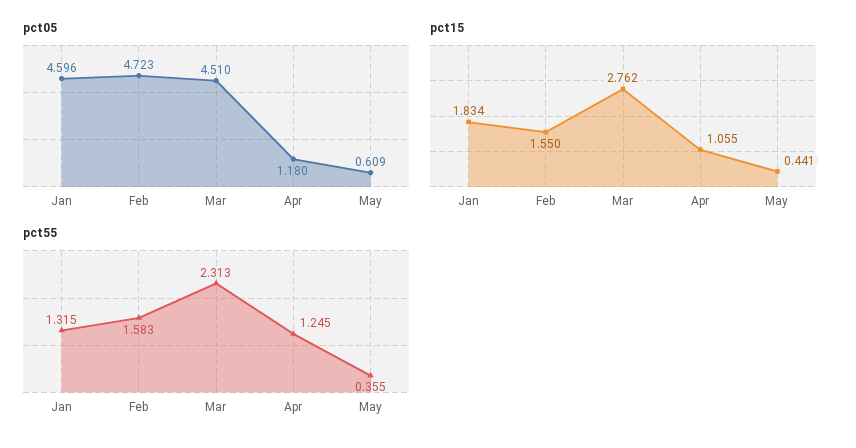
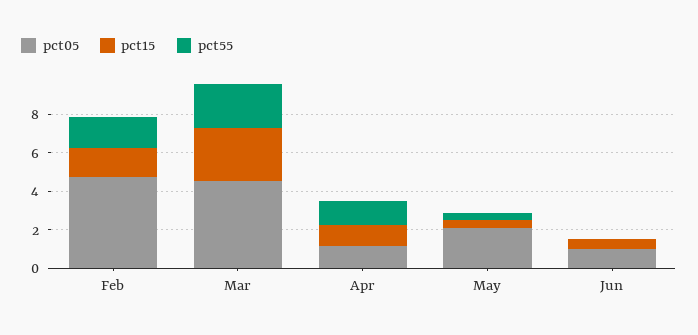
pct05, Jan: 4.596 -> none
pct05, May: 0.609 -> 2
pct15, Jan: 1.834 -> none
pct55, Jan: 1.315 -> none
pct05, Jun: none -> 1
pct15, Jun: none -> 0.5
pct55, Jun: none -> 0

